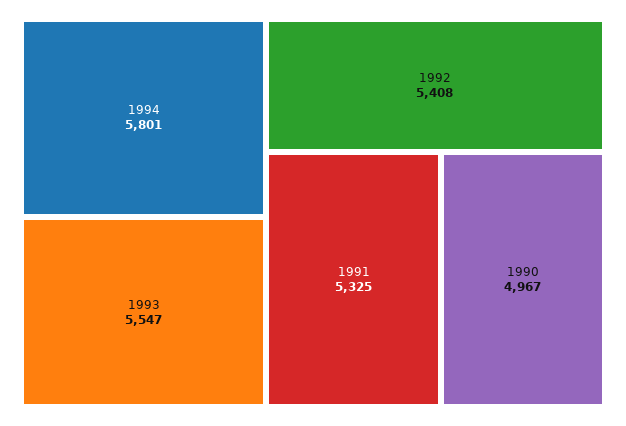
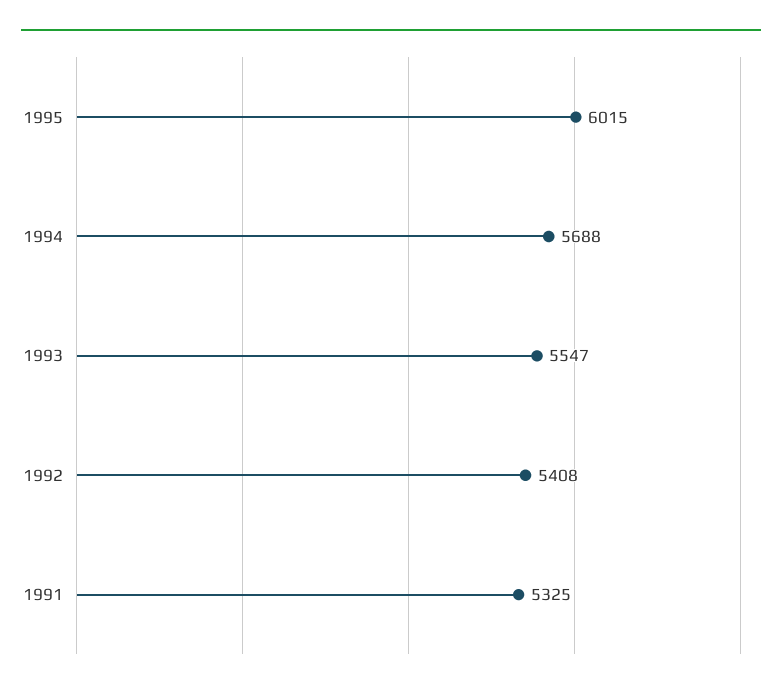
1994: 5801 -> 5688
1990: 4967 -> none
1995: none -> 6015

